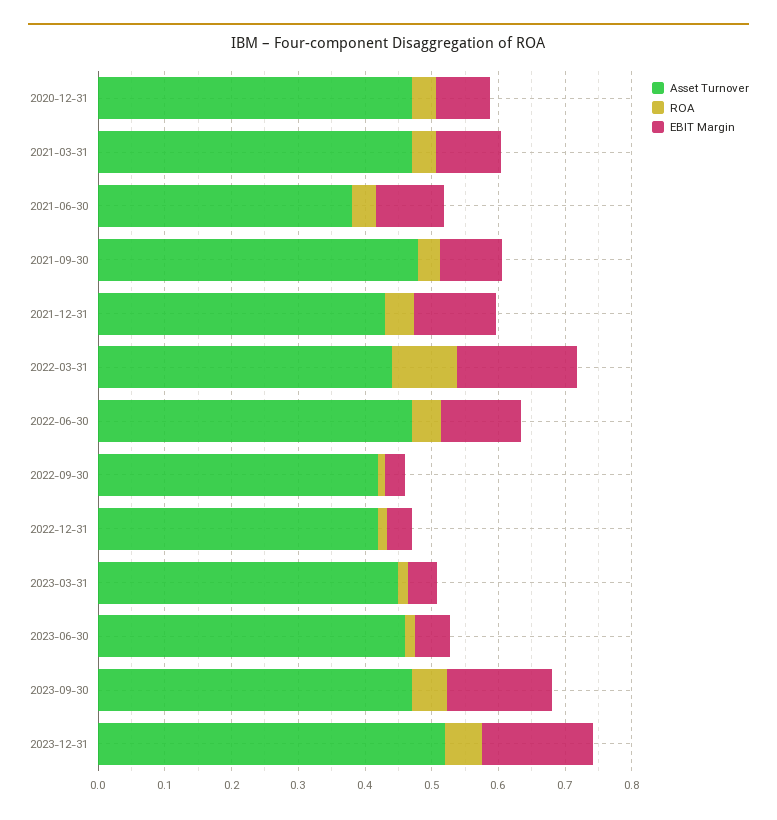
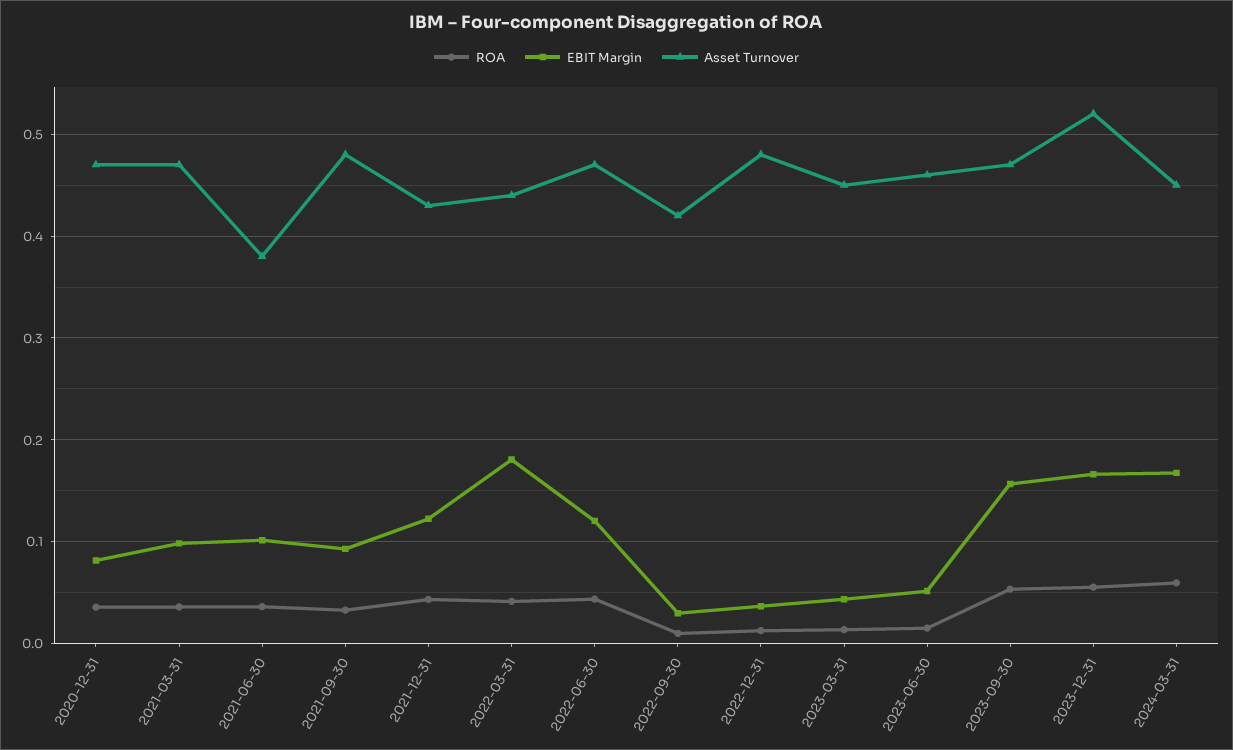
ROA, 2022-03-31: 0.1 -> 0.04
Asset Turnover, 2022-12-31: 0.42 -> 0.48
ROA, 2024-03-31: none -> 0.06
EBIT Margin, 2024-03-31: none -> 0.17
Asset Turnover, 2024-03-31: none -> 0.45

